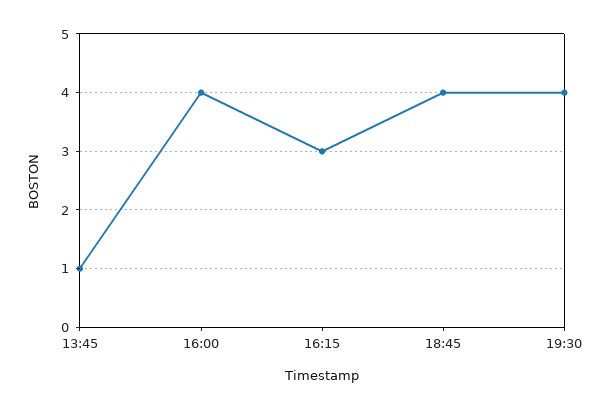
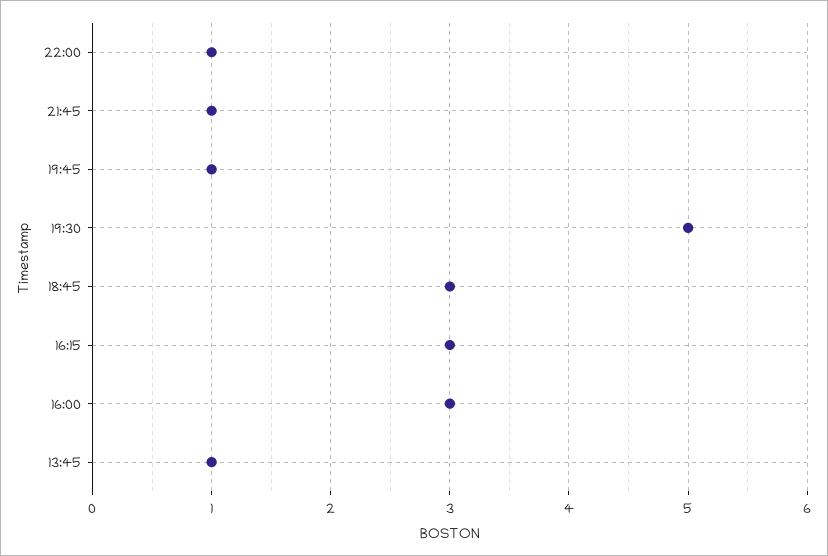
16:00: 4 -> 3
18:45: 4 -> 3
19:30: 4 -> 5
22:00: none -> 1
21:45: none -> 1
19:45: none -> 1

